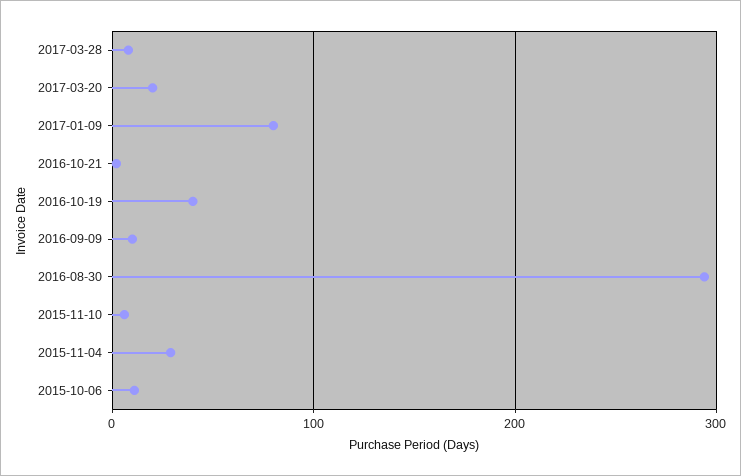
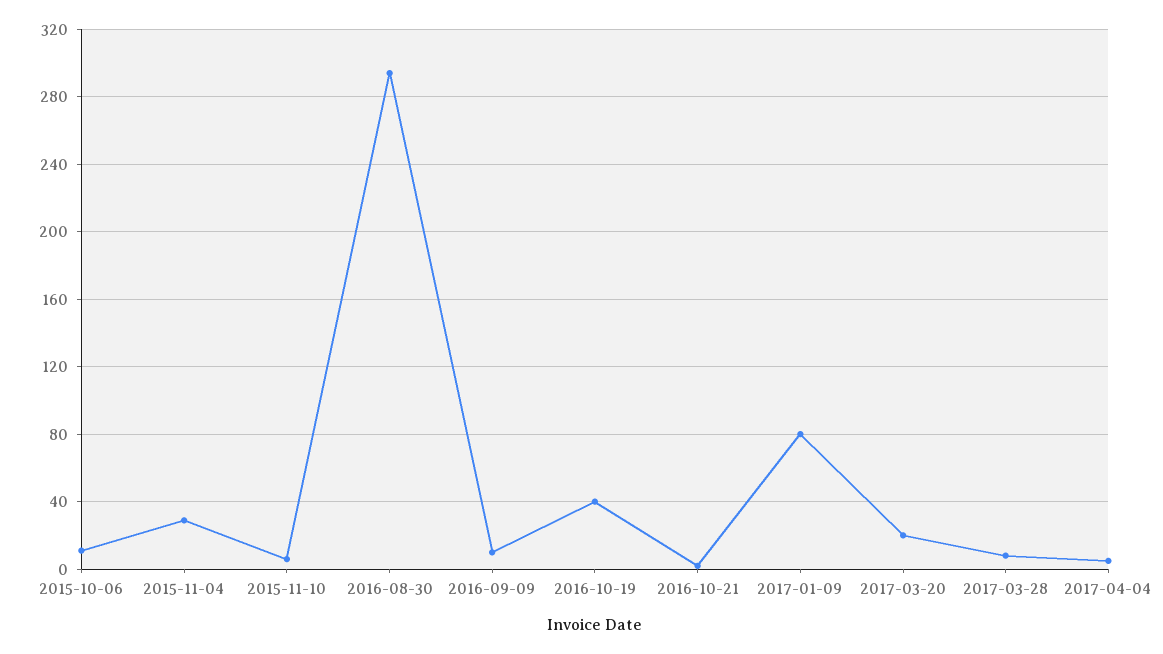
2017-04-04: none -> 5

